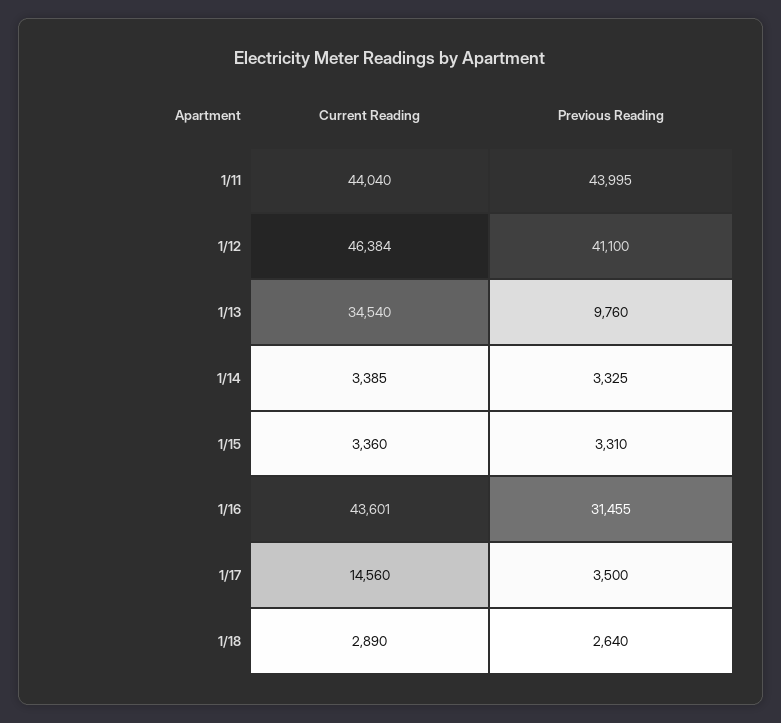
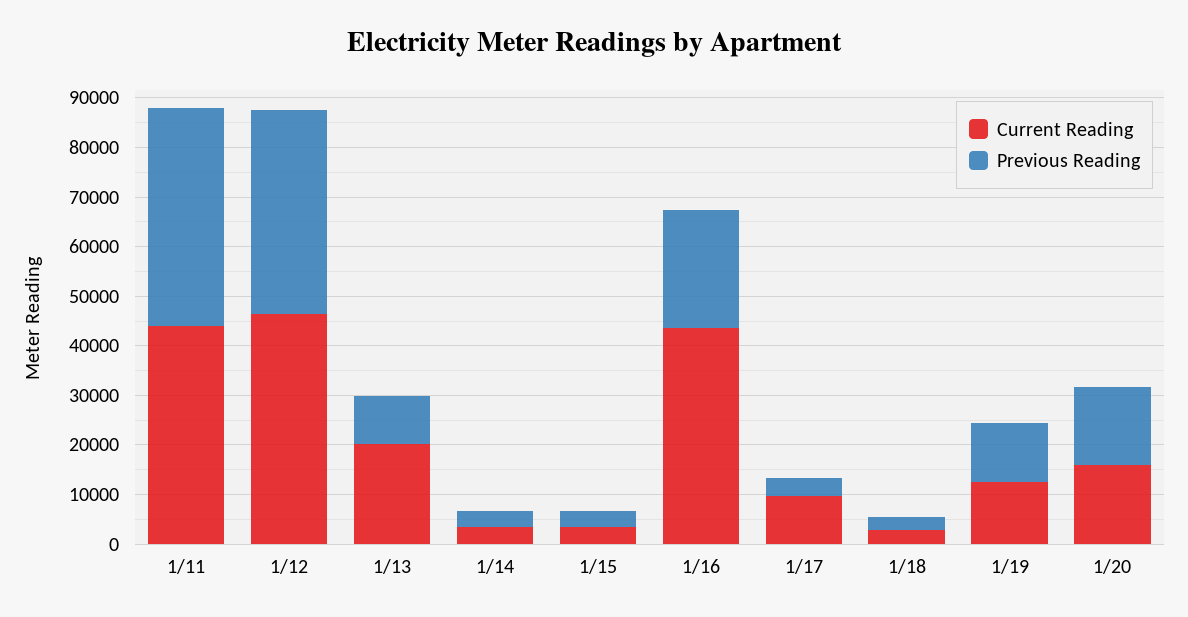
Current Reading, 1/13: 34540 -> 20000
Previous Reading, 1/16: 31455 -> 24000
Current Reading, 1/17: 14560 -> 10000
Current Reading, 1/19: none -> 12000
Previous Reading, 1/19: none -> 12000
Current Reading, 1/20: none -> 16000
Previous Reading, 1/20: none -> 16000

